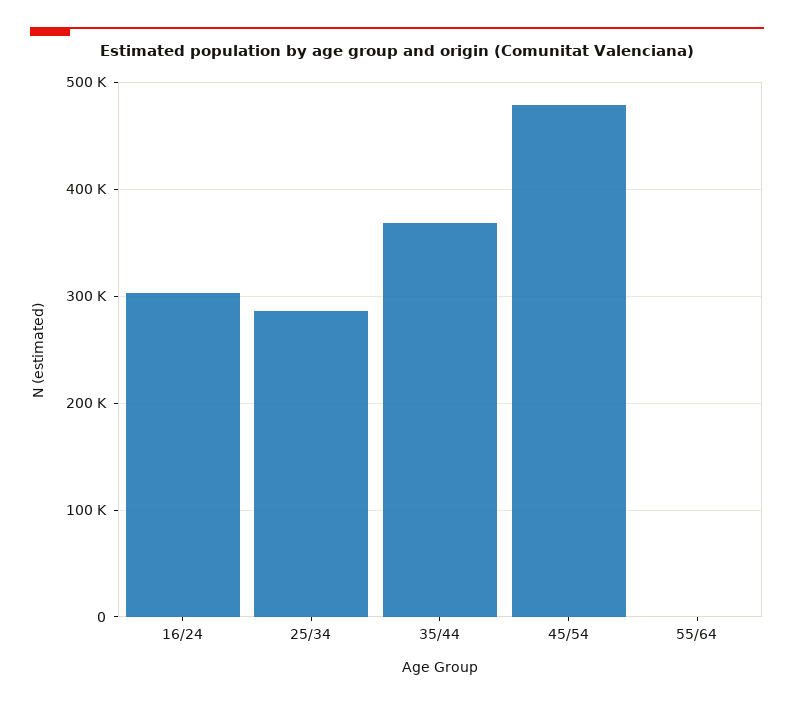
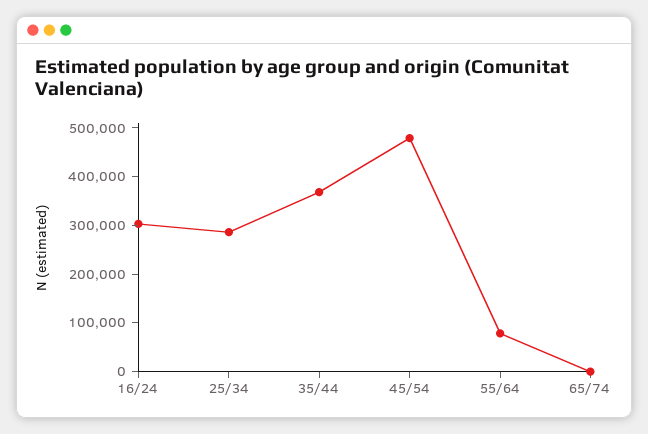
55/64: 0 -> 80000
65/74: none -> 0

